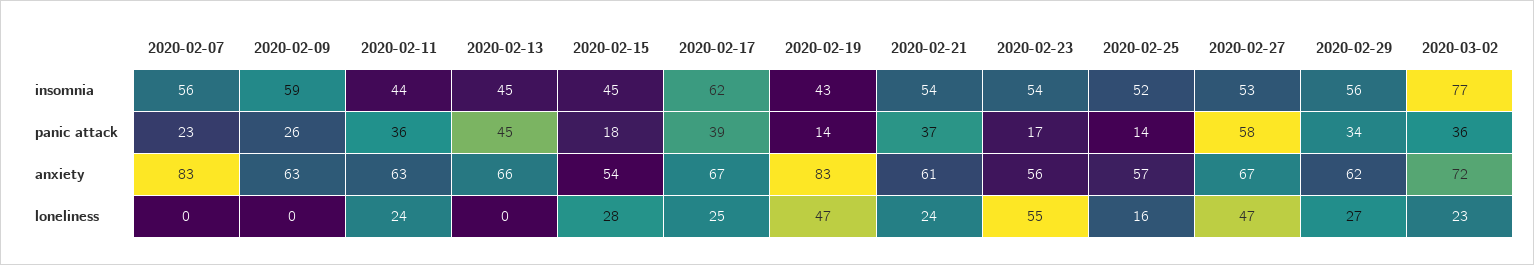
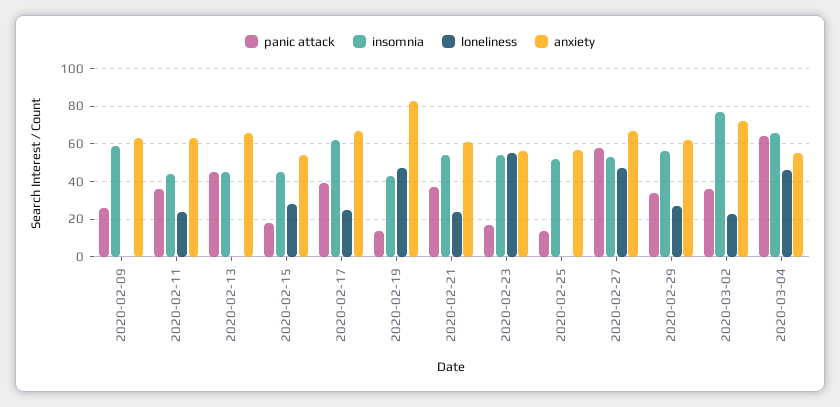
insomnia, 2020-02-07: 56 -> none
panic attack, 2020-02-07: 23 -> none
anxiety, 2020-02-07: 83 -> none
loneliness, 2020-02-07: 0 -> none
loneliness, 2020-02-25: 16 -> 0
panic attack, 2020-03-04: none -> 65
insomnia, 2020-03-04: none -> 65
loneliness, 2020-03-04: none -> 45
anxiety, 2020-03-04: none -> 55

